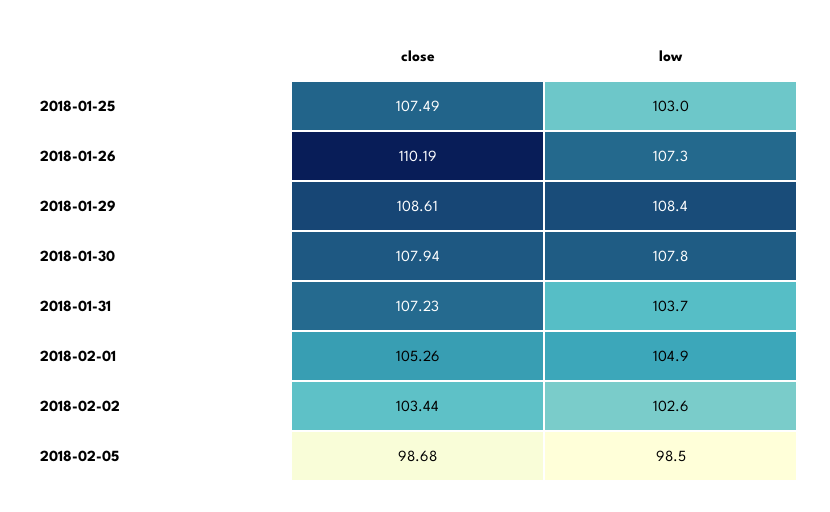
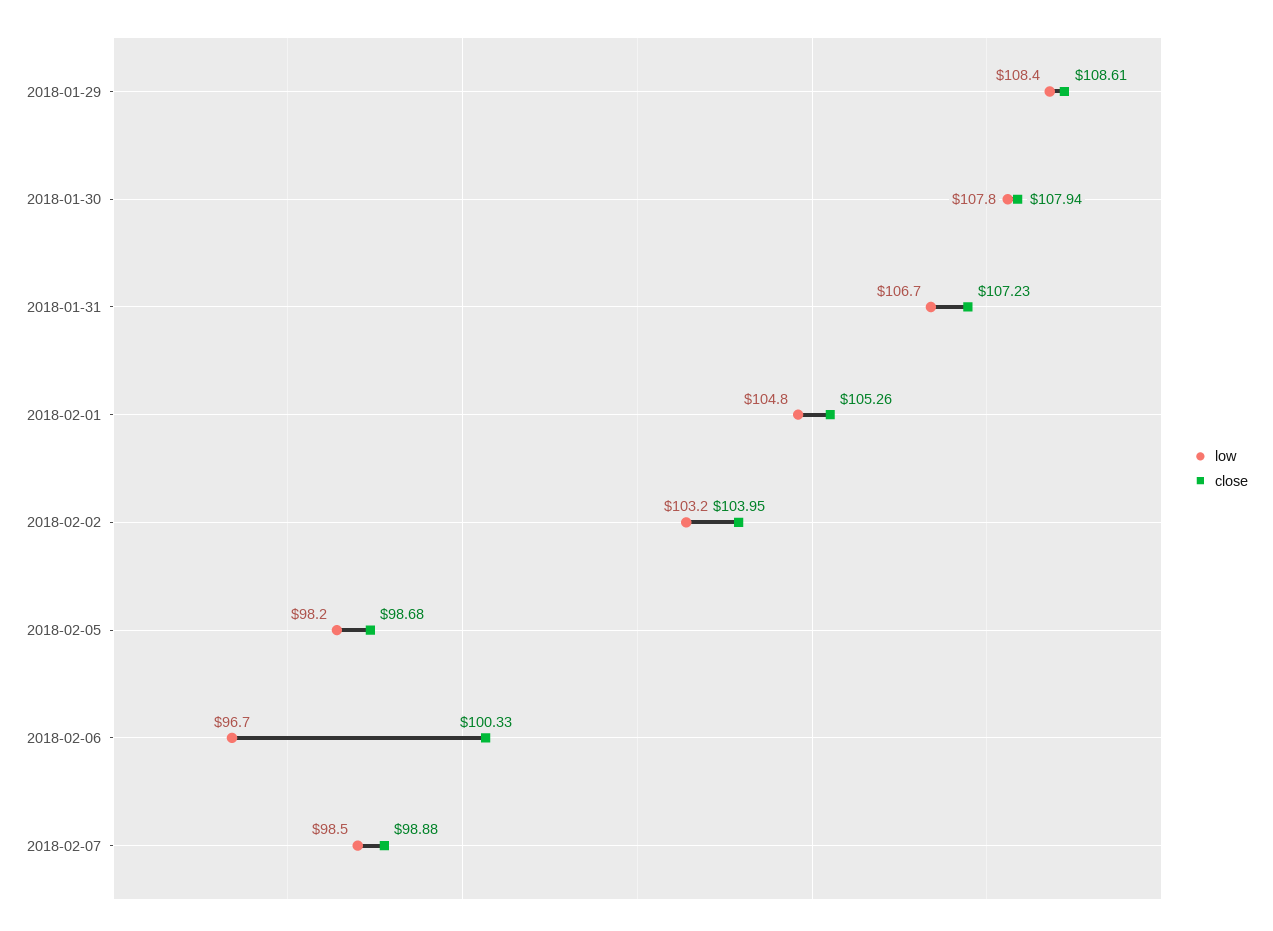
close, 2018-01-25: 107.49 -> none
low, 2018-01-25: 103 -> none
close, 2018-01-26: 110.19 -> none
low, 2018-01-26: 107.3 -> none
low, 2018-01-31: 103.7 -> 106.7
low, 2018-02-01: 104.9 -> 104.8
close, 2018-02-02: 103.44 -> 103.95
low, 2018-02-02: 102.6 -> 103.2
low, 2018-02-05: 98.5 -> 98.2
low, 2018-02-06: none -> 96.7
close, 2018-02-06: none -> 100.33
low, 2018-02-07: none -> 98.5
close, 2018-02-07: none -> 98.88

